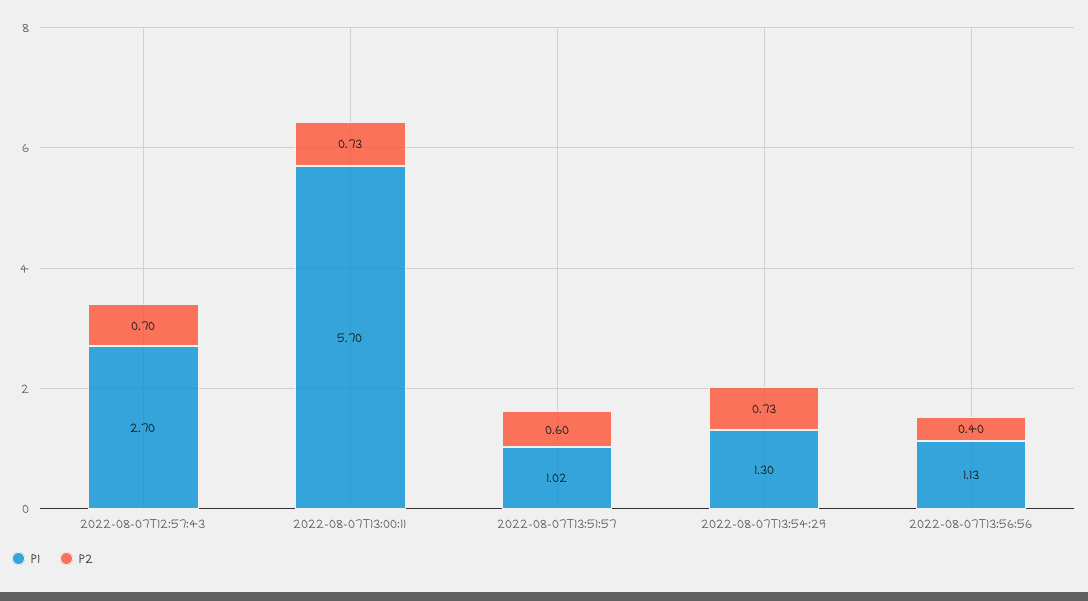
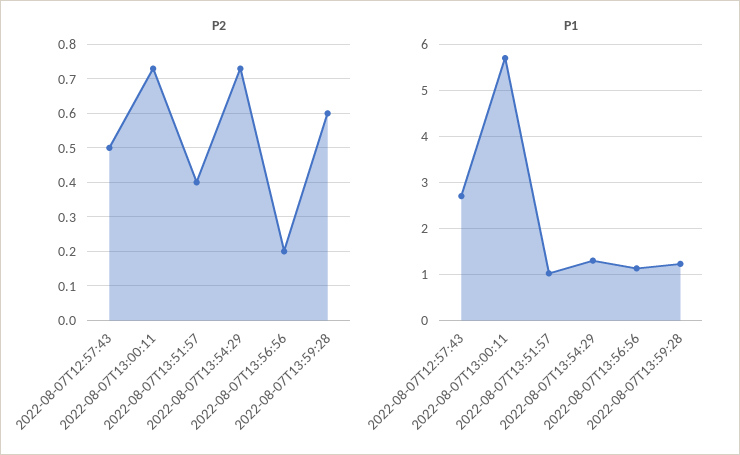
P2, 2022-08-07T12:57:43: 0.7 -> 0.5
P2, 2022-08-07T13:51:57: 0.6 -> 0.4
P2, 2022-08-07T13:56:56: 0.4 -> 0.2
P2, 2022-08-07T13:59:28: none -> 0.6
P1, 2022-08-07T13:59:28: none -> 1.2

